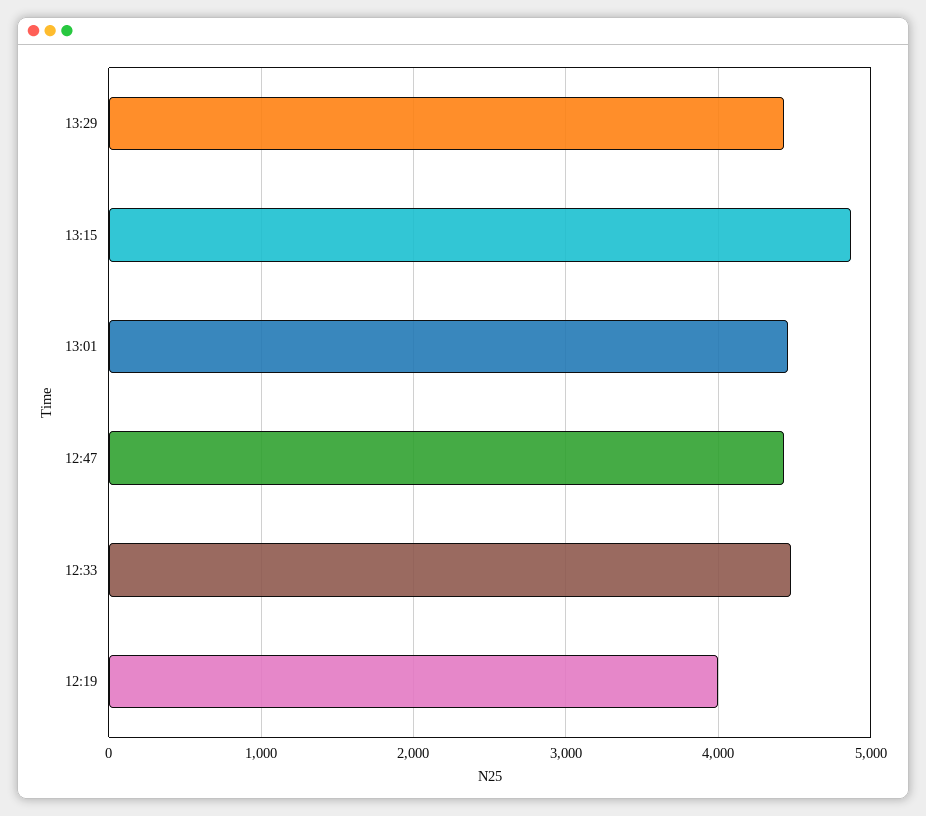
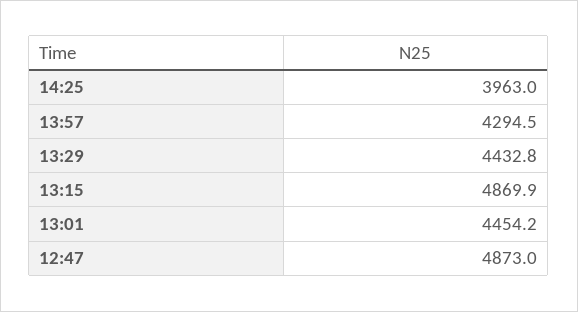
12:47: 4400 -> 4873
12:33: 4500 -> none
12:19: 4000 -> none
14:25: none -> 3963
13:57: none -> 4294.5

